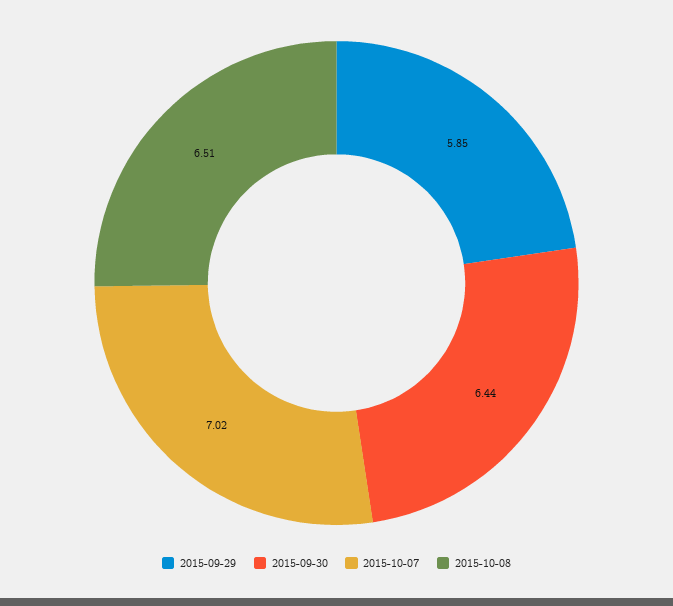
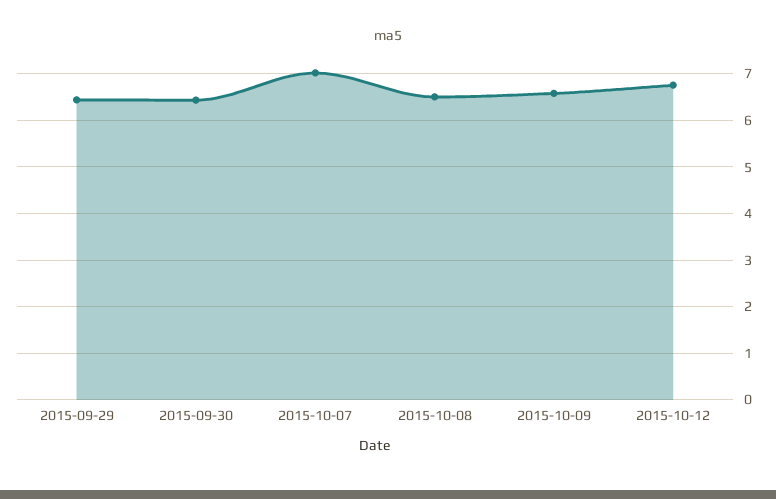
2015-09-29: 5.85 -> 6.4
2015-10-09: none -> 6.6
2015-10-12: none -> 6.8

